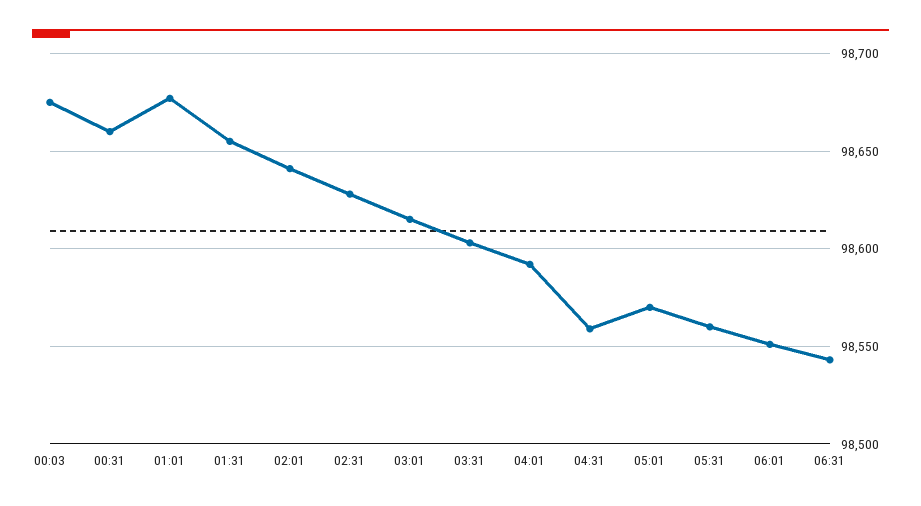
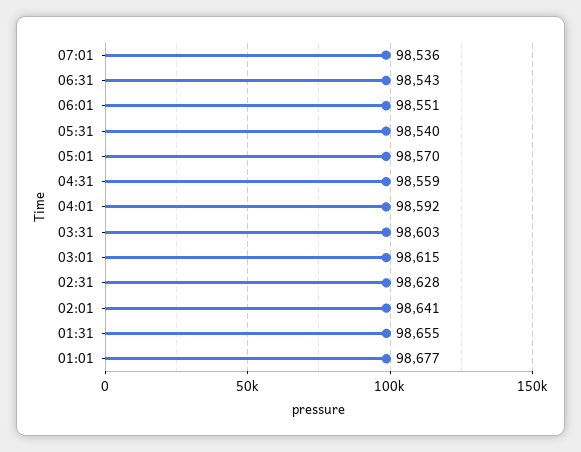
00:03: 98675 -> none
00:31: 98660 -> none
05:31: 98560 -> 98540
07:01: none -> 98536

